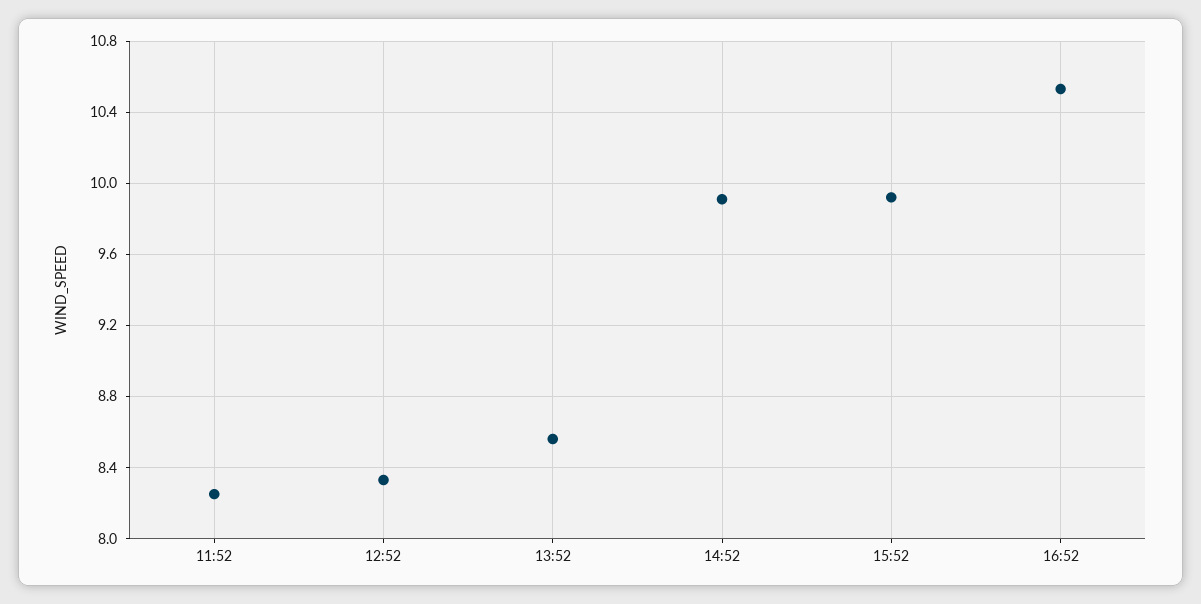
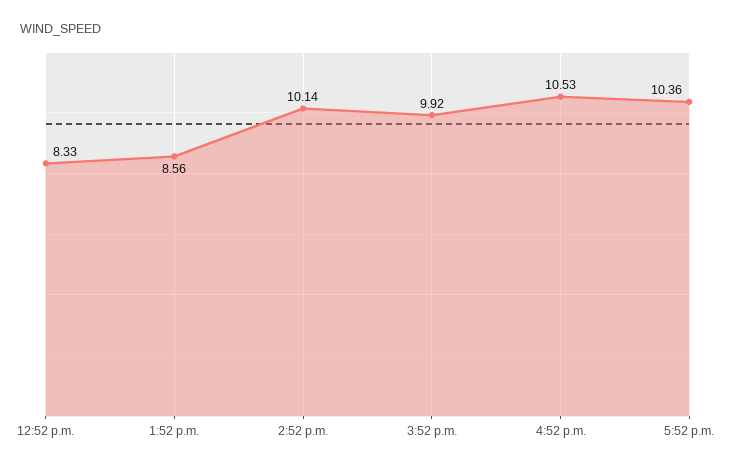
11:52: 8.25 -> none
14:52: 9.9 -> 10.14
5:52 p.m.: none -> 10.36

